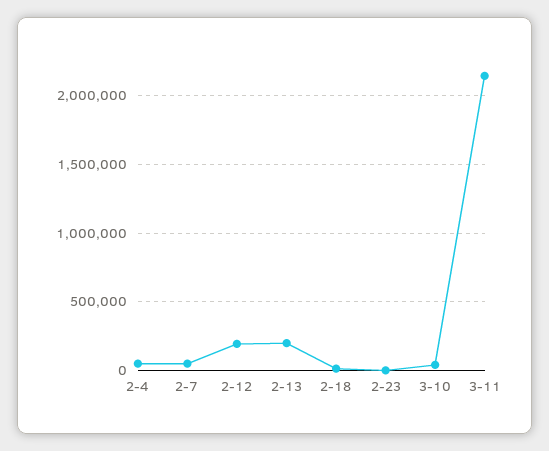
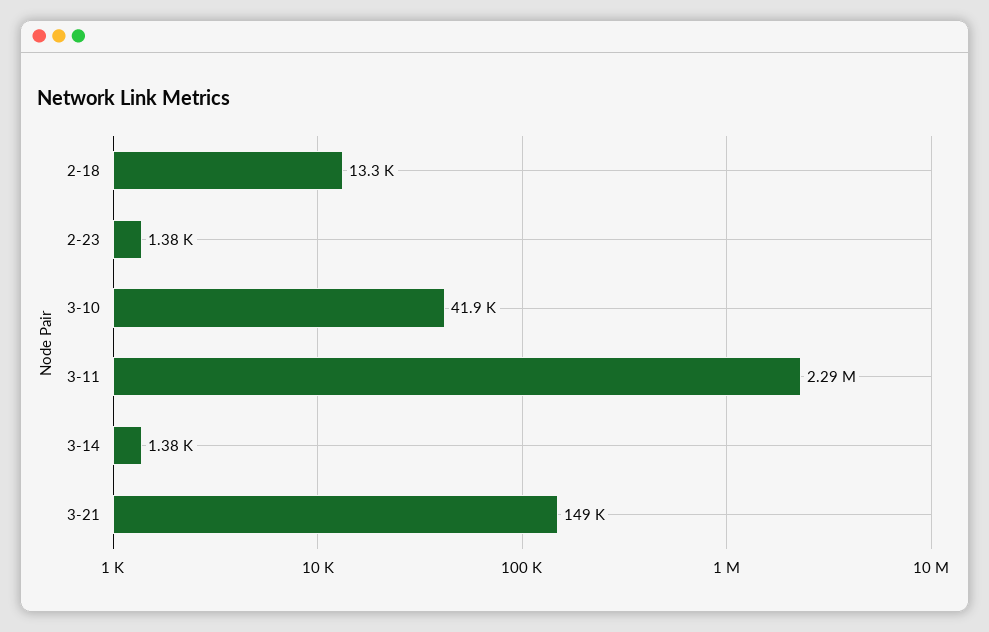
2-4: 50000 -> none
2-7: 50000 -> none
2-12: 200000 -> none
2-13: 200000 -> none
3-11: 2150000 -> 2290000
3-14: none -> 1380
3-21: none -> 149000

